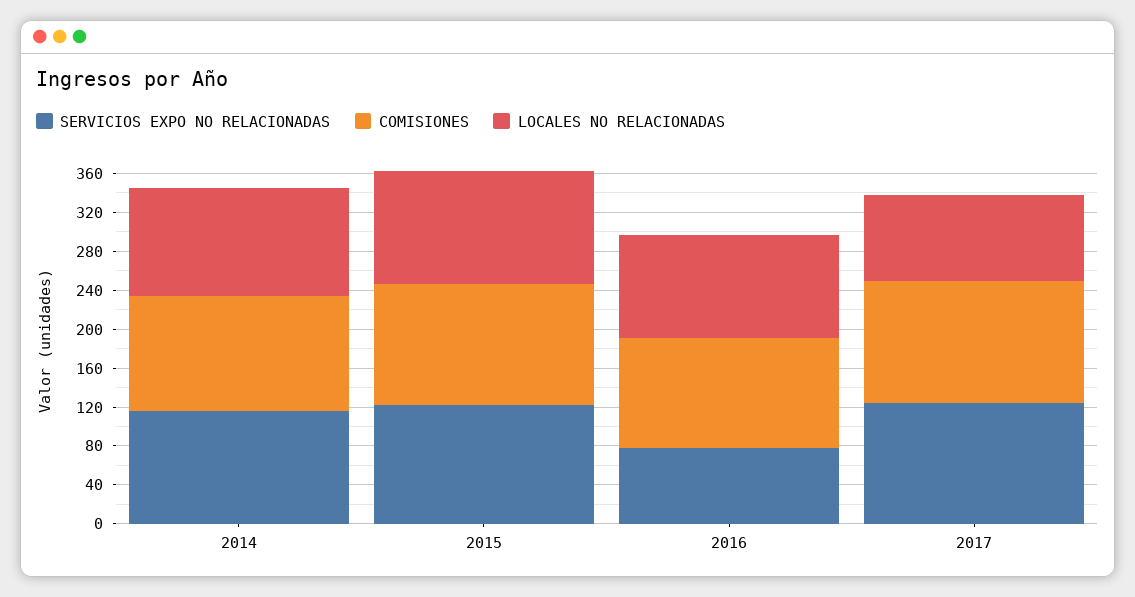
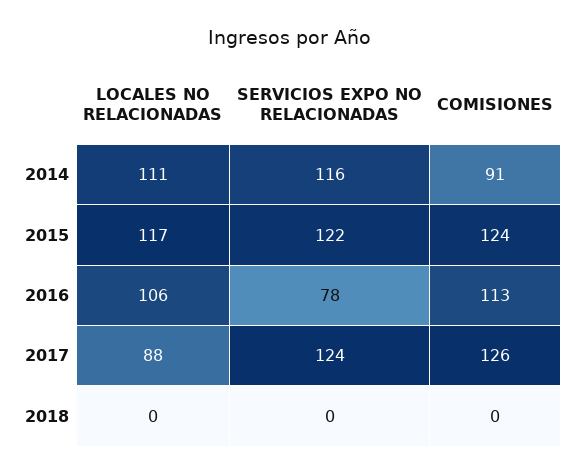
COMISIONES, 2014: 120 -> 91
LOCALES NO RELACIONADAS, 2018: none -> 0
SERVICIOS EXPO NO RELACIONADAS, 2018: none -> 0
COMISIONES, 2018: none -> 0

